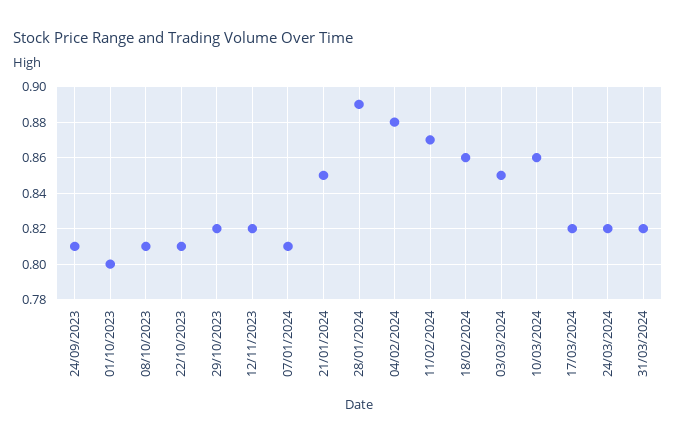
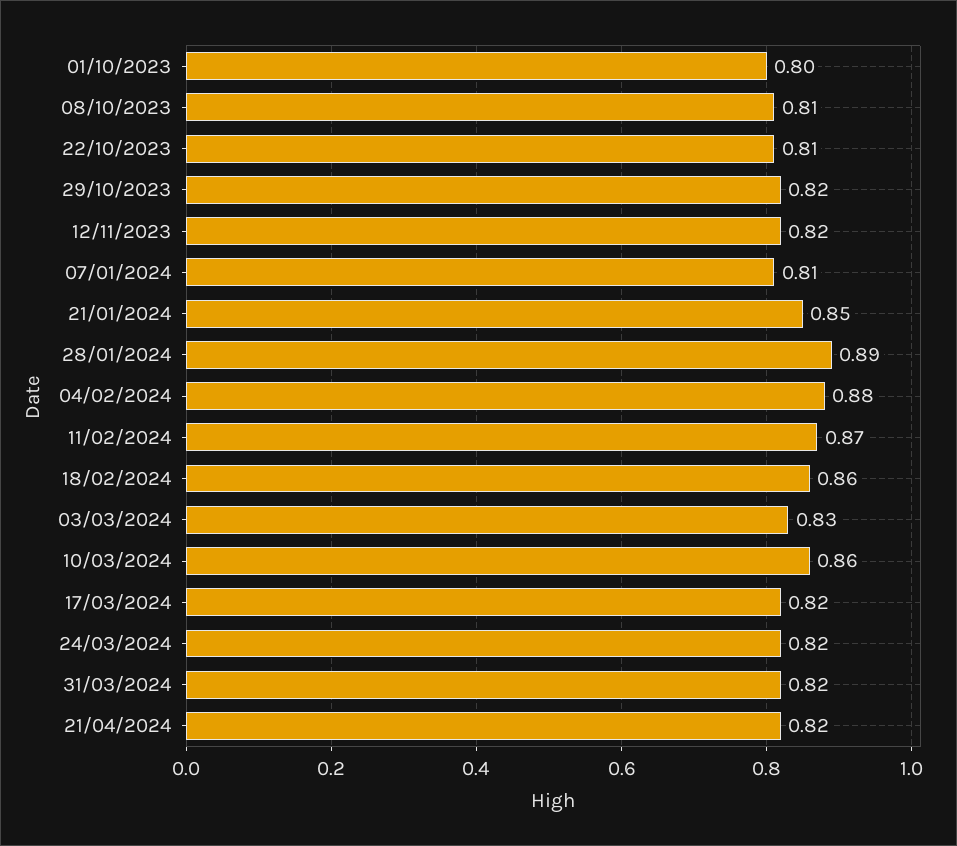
24/09/2023: 0.81 -> none
03/03/2024: 0.85 -> 0.83
21/04/2024: none -> 0.82

